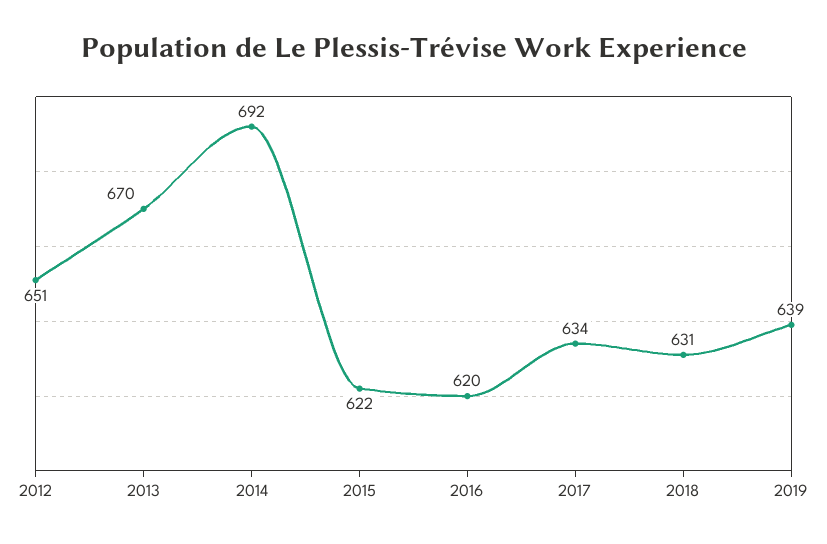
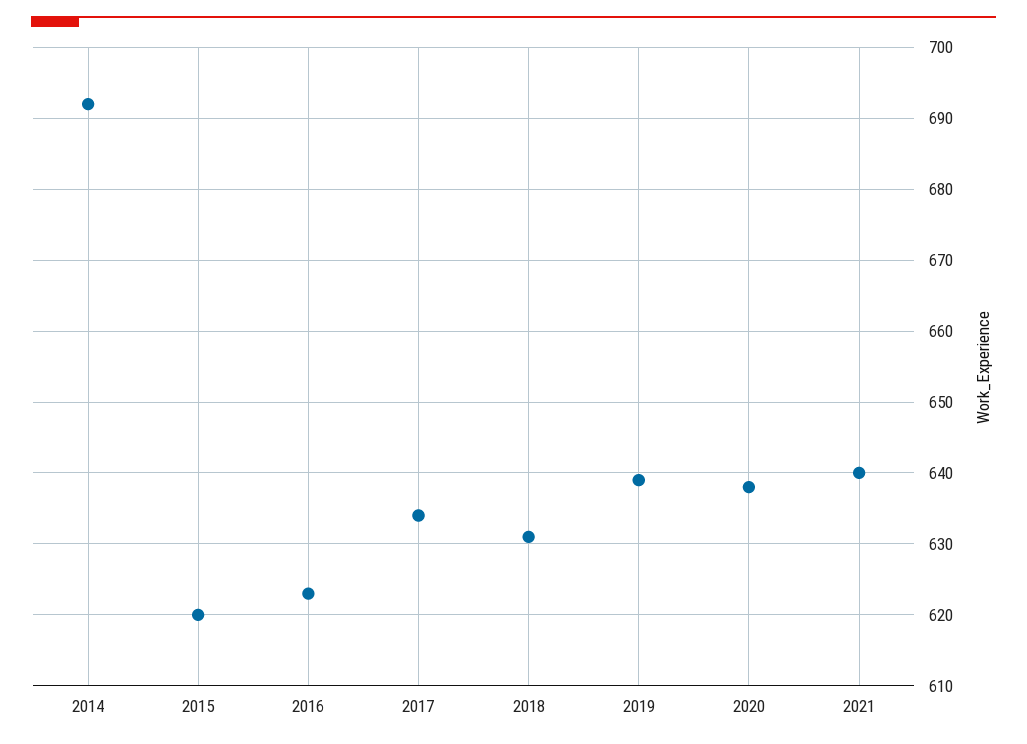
2012: 651 -> none
2013: 670 -> none
2015: 622 -> 620
2016: 620 -> 623
2020: none -> 638
2021: none -> 640

